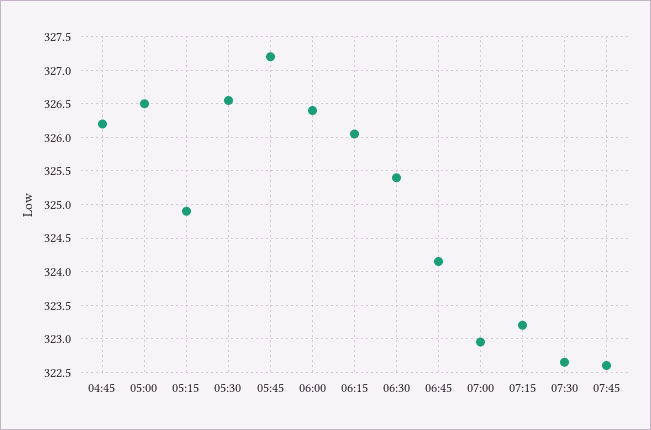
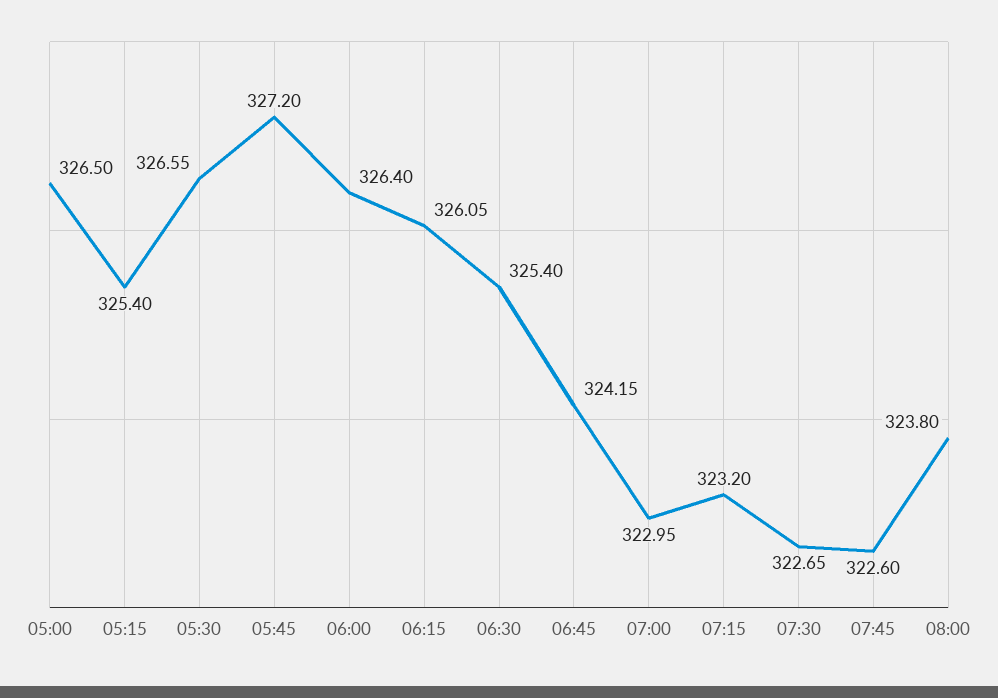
04:45: 326.2 -> none
05:15: 324.9 -> 325.4
08:00: none -> 323.8

